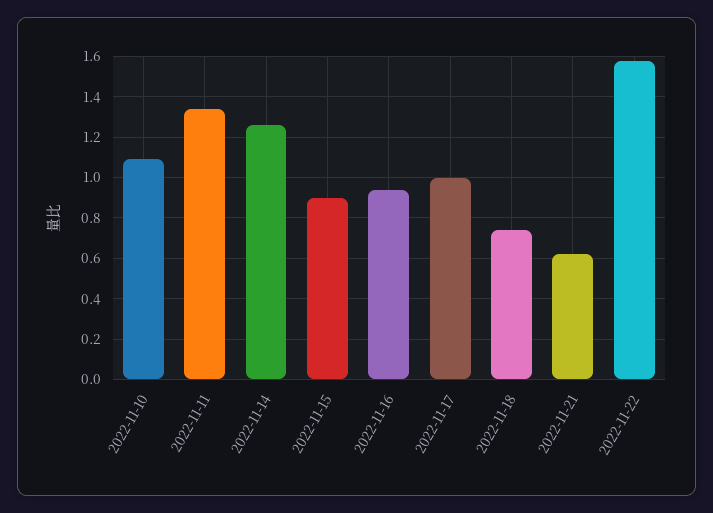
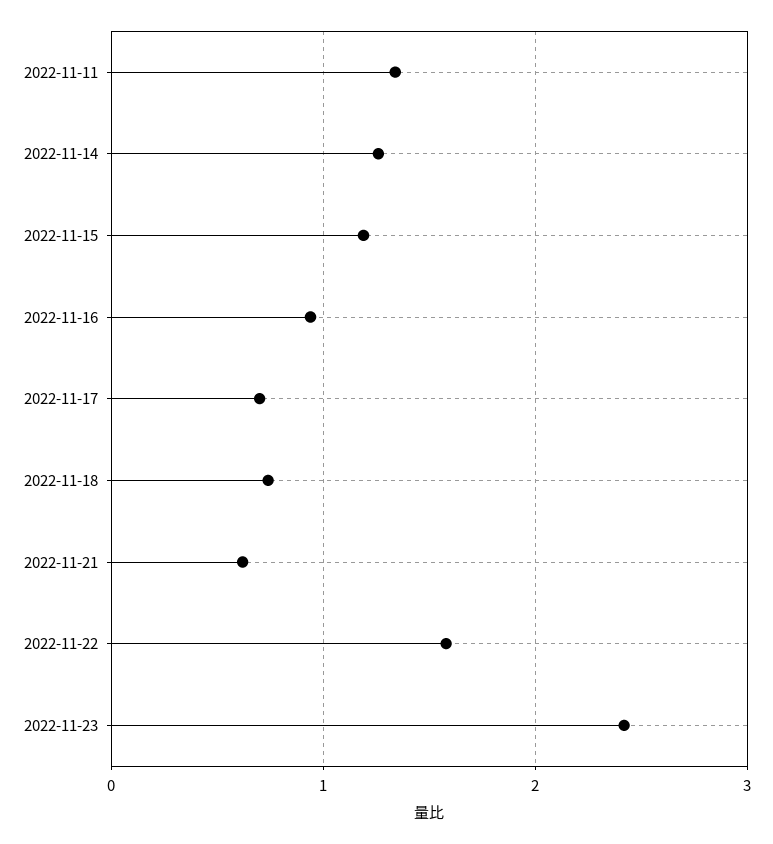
2022-11-10: 1.1 -> none
2022-11-15: 0.9 -> 1.2
2022-11-17: 1 -> 0.7
2022-11-23: none -> 2.4

